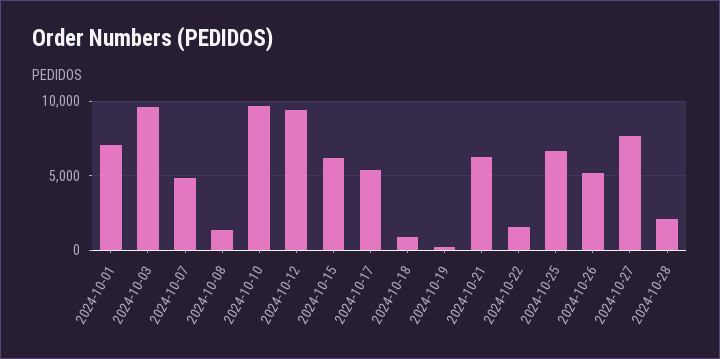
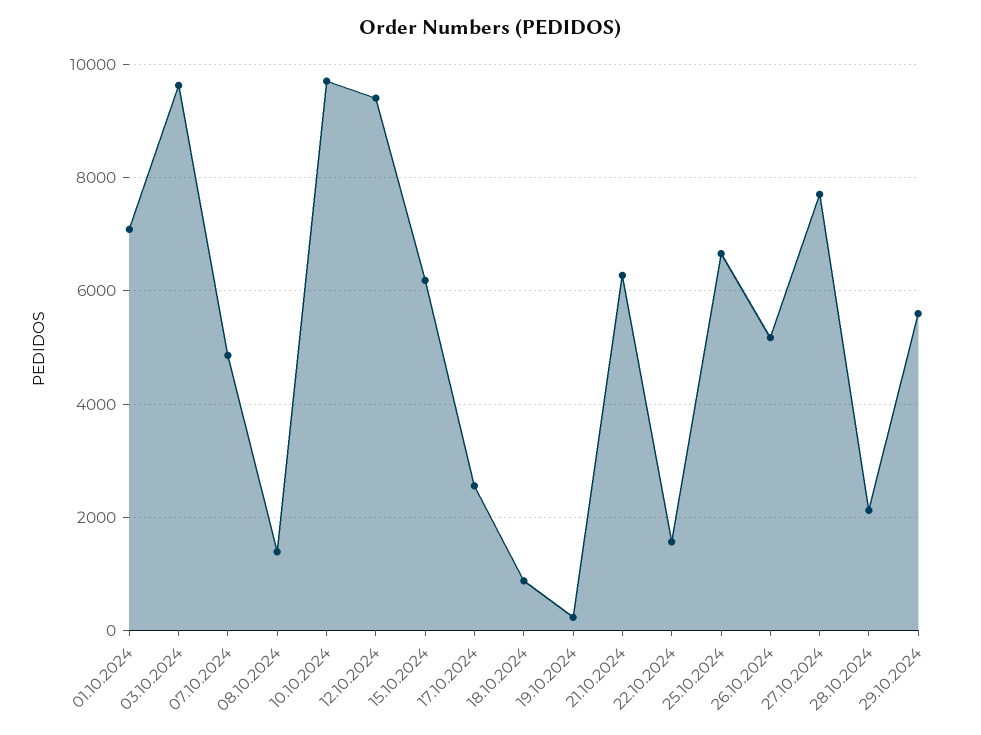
2024-10-17: 5500 -> 2600
29.10.2024: none -> 5600

